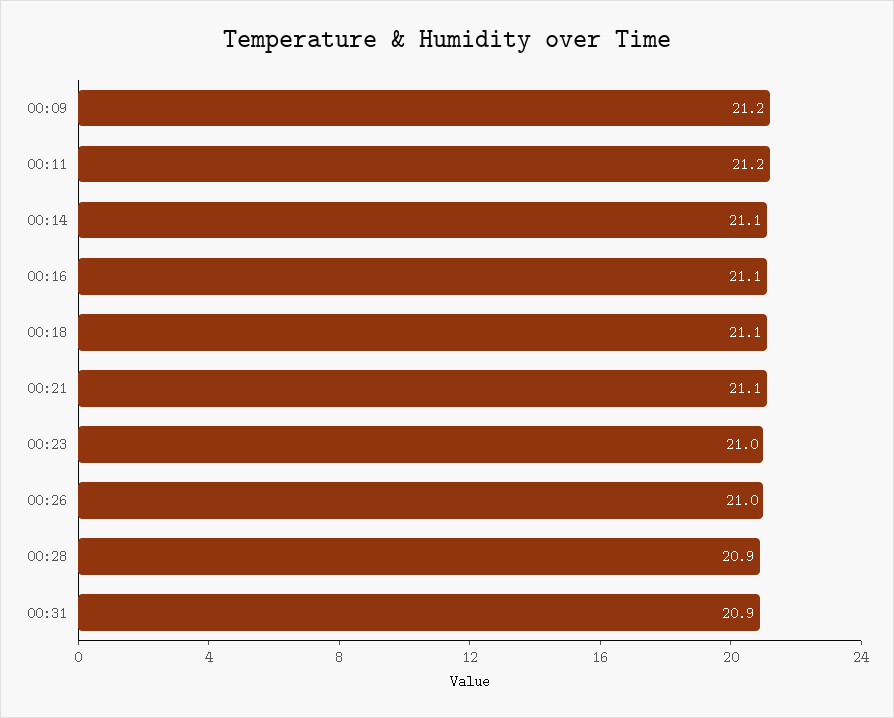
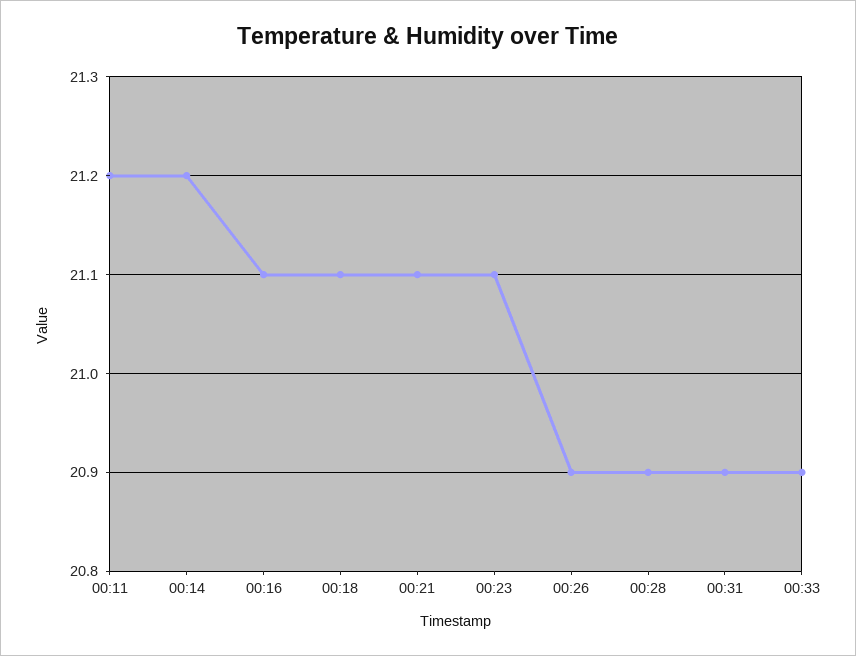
00:09: 21.2 -> none
00:14: 21.1 -> 21.2
00:23: 21 -> 21.1
00:26: 21 -> 20.9
00:33: none -> 20.9

